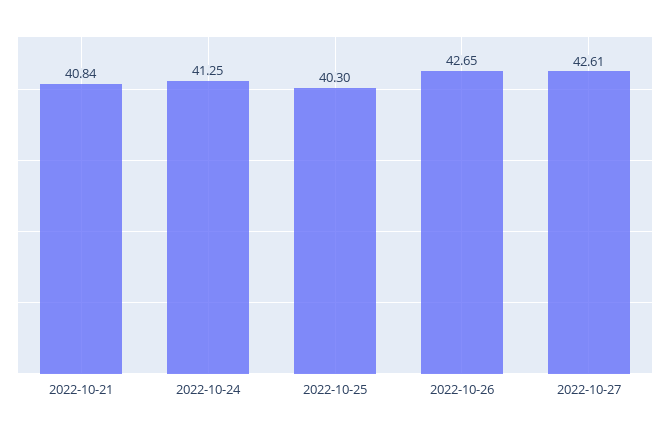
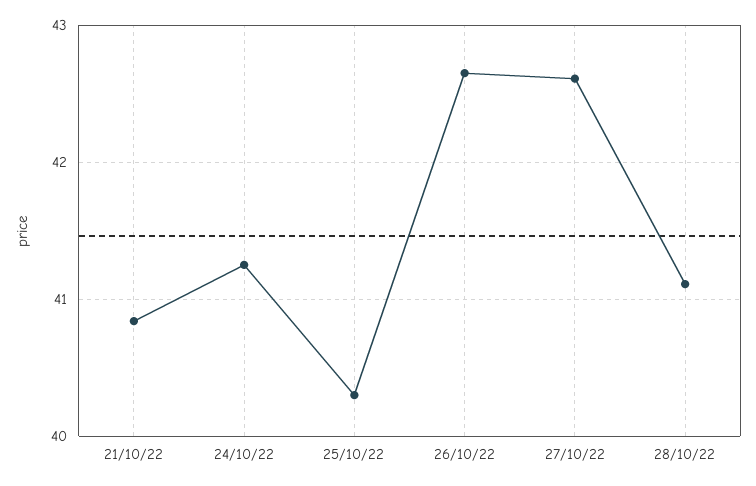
28/10/22: none -> 41.1

